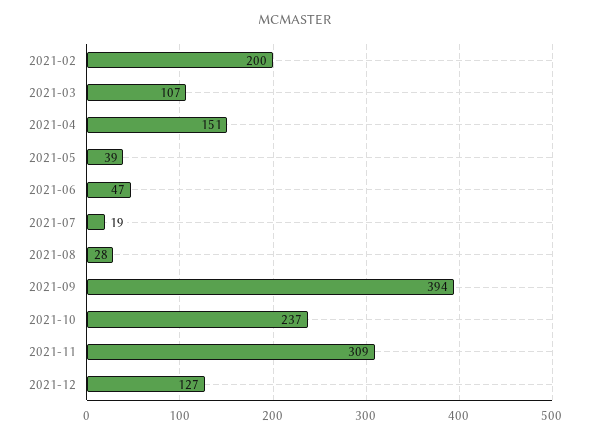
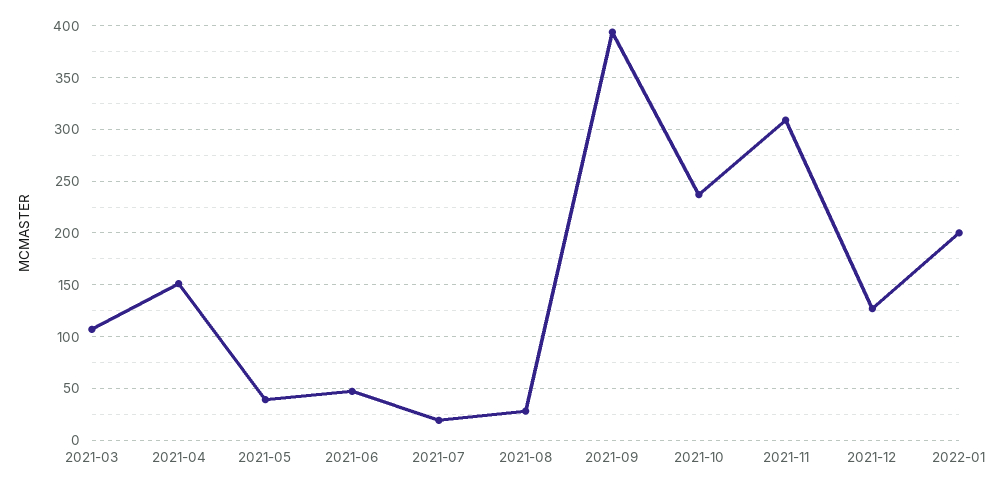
2021-02: 200 -> none
2022-01: none -> 200

